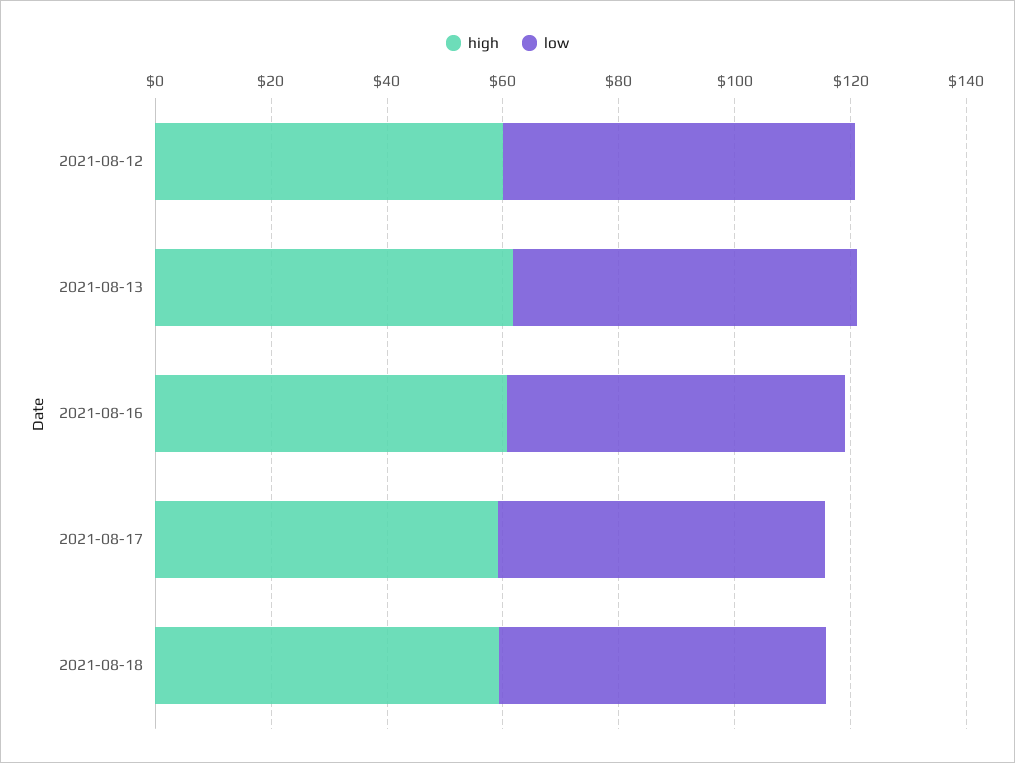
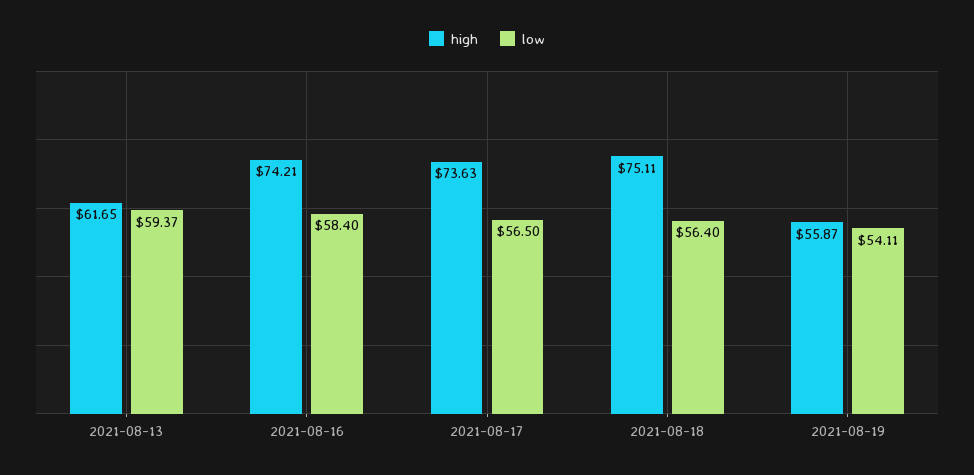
high, 2021-08-12: 60 -> none
low, 2021-08-12: 60 -> none
high, 2021-08-16: 60 -> 74.21
high, 2021-08-17: 60 -> 73.63
high, 2021-08-18: 60 -> 75.11
high, 2021-08-19: none -> 55.87
low, 2021-08-19: none -> 54.11

